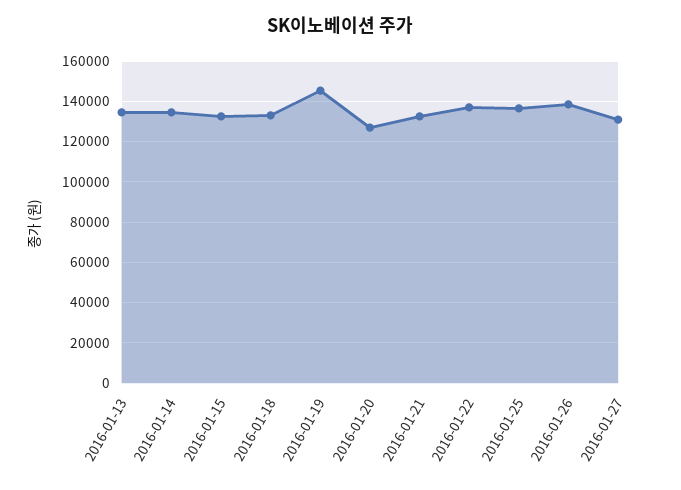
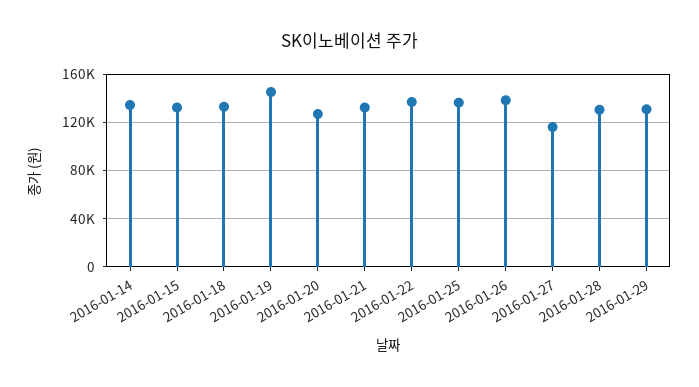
2016-01-13: 135000 -> none
2016-01-27: 130000 -> 115000
2016-01-28: none -> 130000
2016-01-29: none -> 130000

